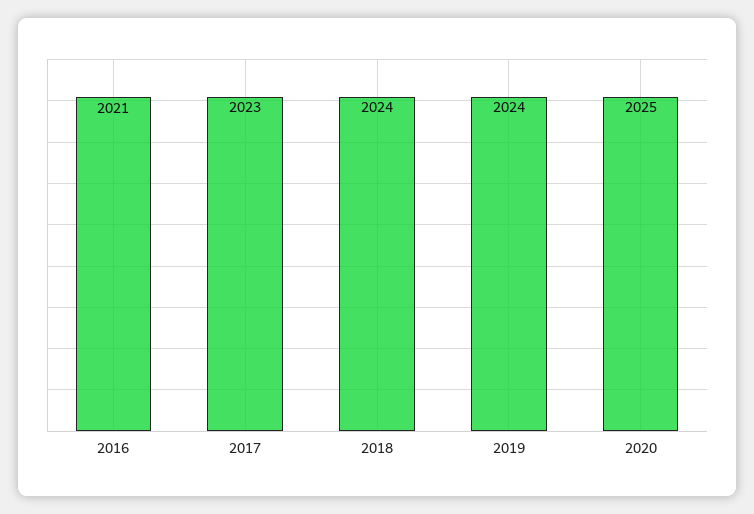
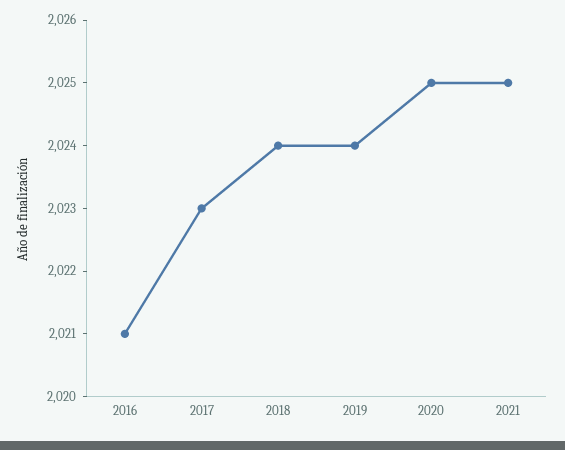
2021: none -> 2025

